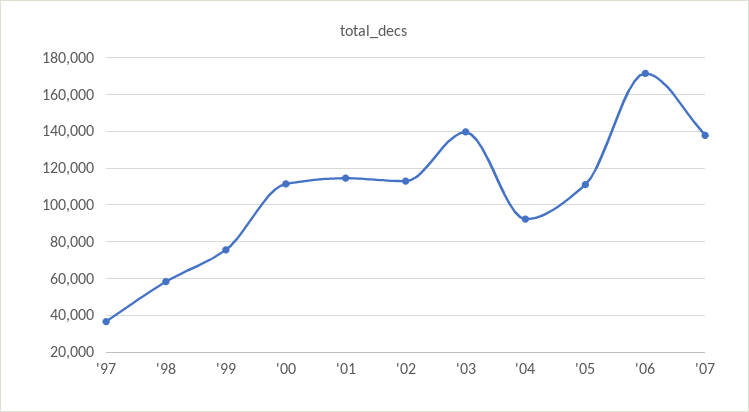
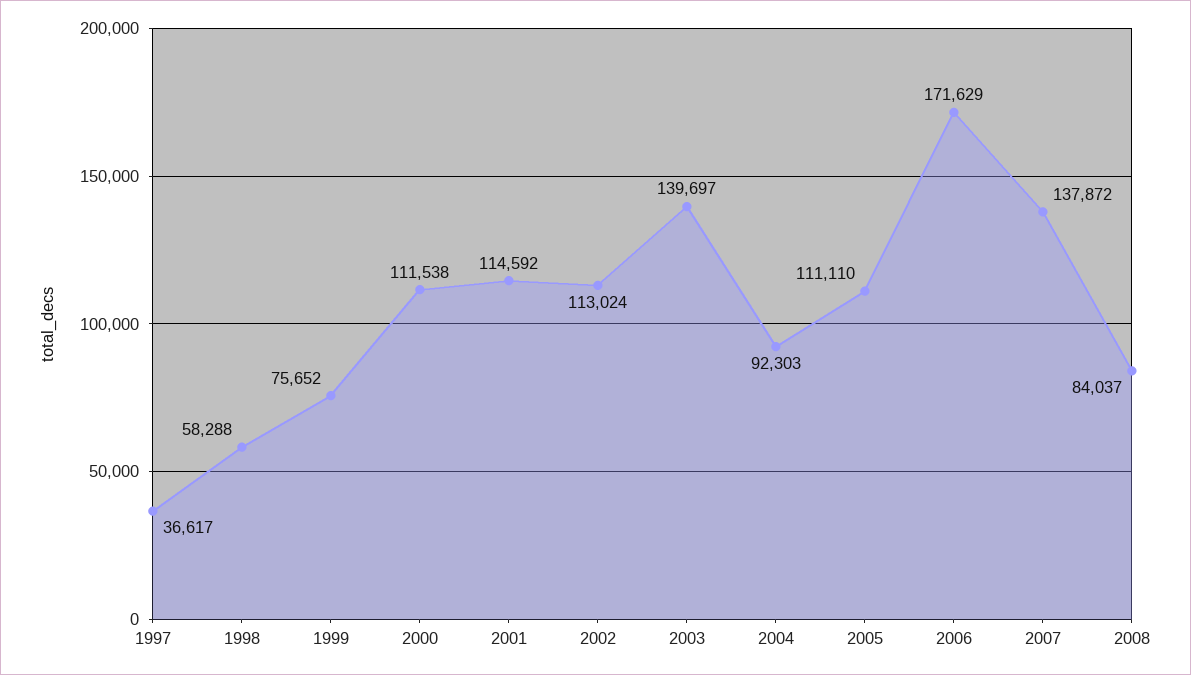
2008: none -> 84037

